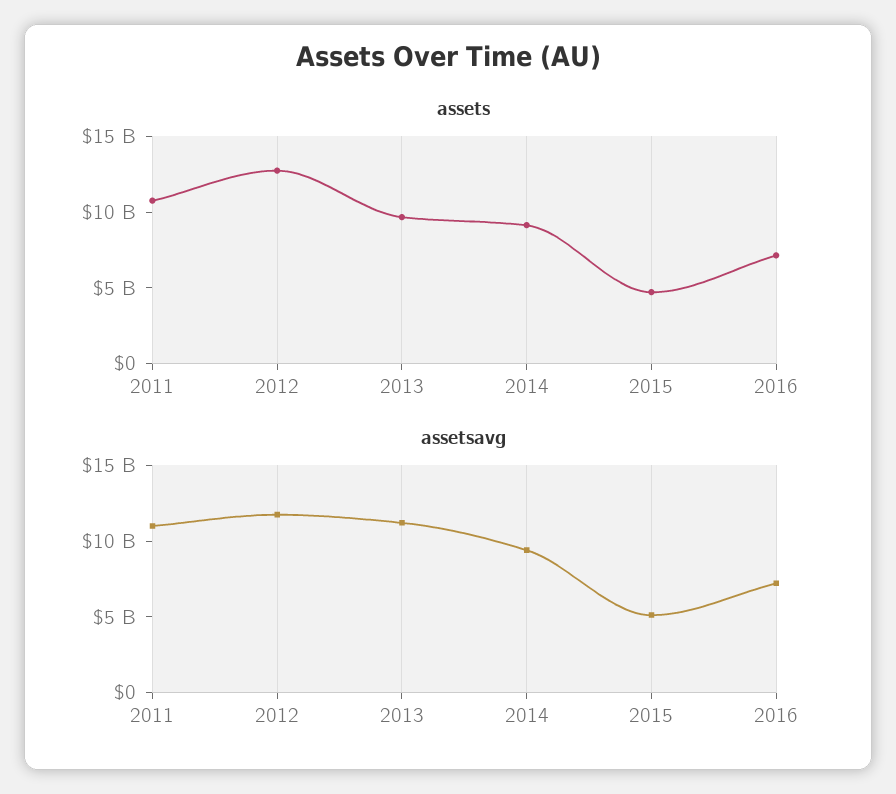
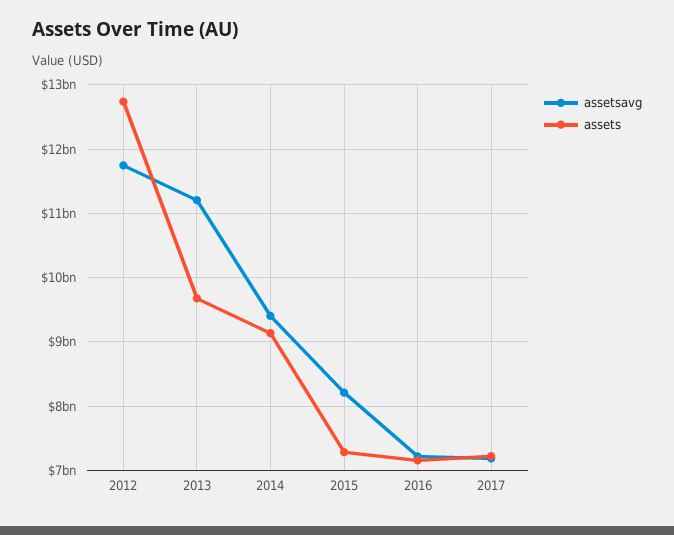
assets, 2011: 11000000000 -> none
assets, 2015: 5000000000 -> 7300000000
assetsavg, 2011: 11000000000 -> none
assetsavg, 2015: 5000000000 -> 8200000000
assetsavg, 2017: none -> 7200000000
assets, 2017: none -> 7200000000

